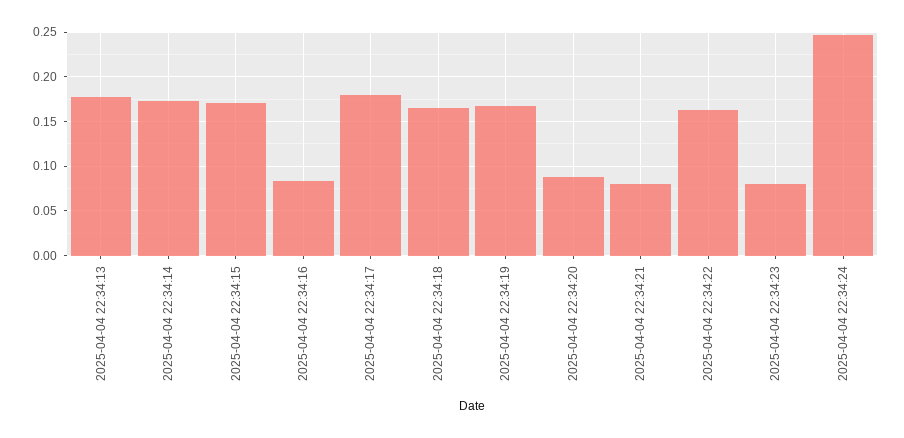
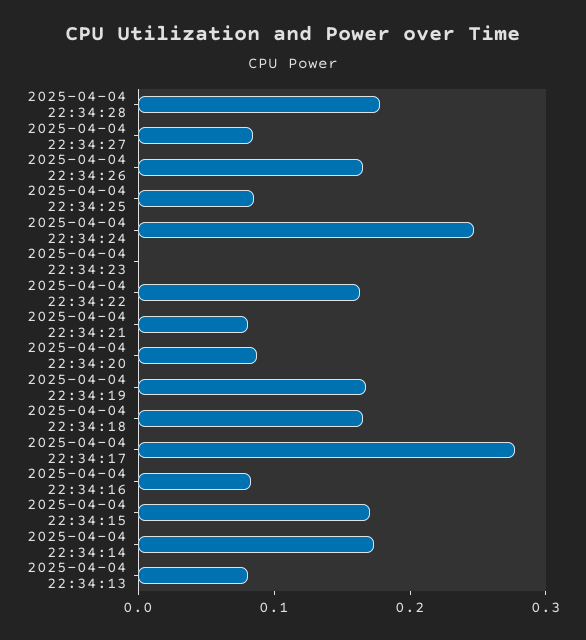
2025-04-04 22:34:13: 0.18 -> 0.08
2025-04-04 22:34:17: 0.18 -> 0.28
2025-04-04 22:34:23: 0.08 -> 0
2025-04-04 22:34:28: none -> 0.18
2025-04-04 22:34:27: none -> 0.08
2025-04-04 22:34:26: none -> 0.16
2025-04-04 22:34:25: none -> 0.08

